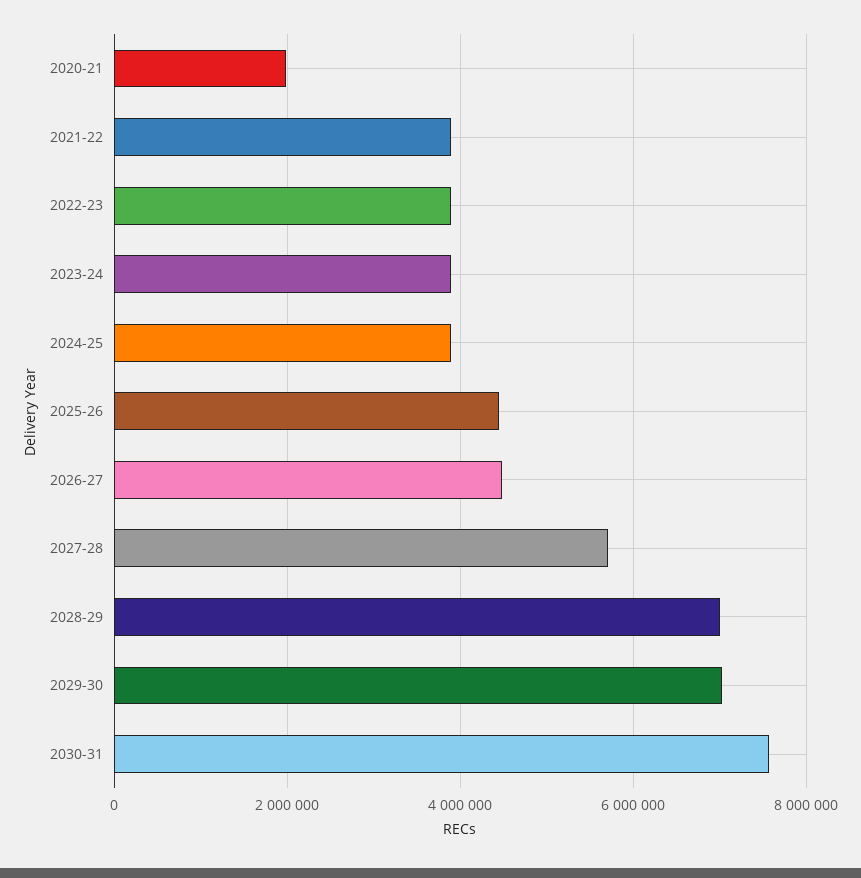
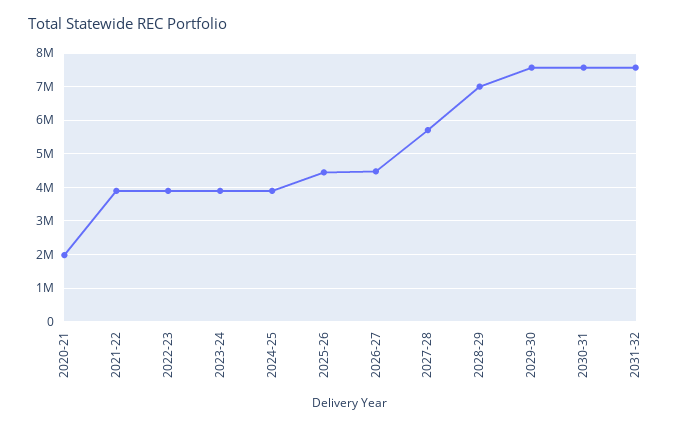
2029-30: 7000000 -> 7600000
2031-32: none -> 7600000

